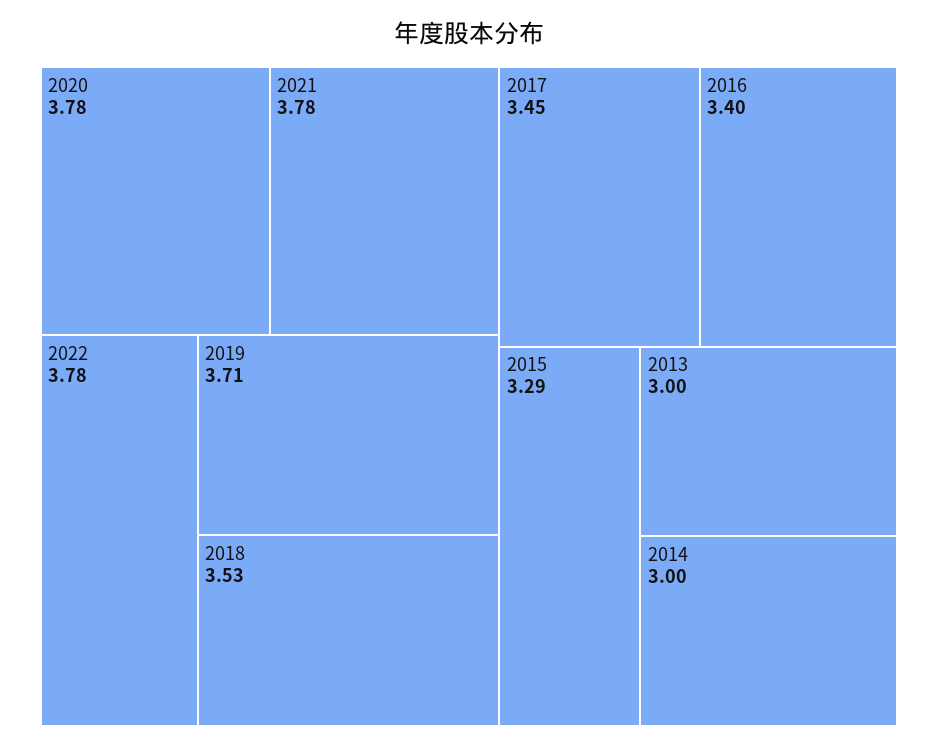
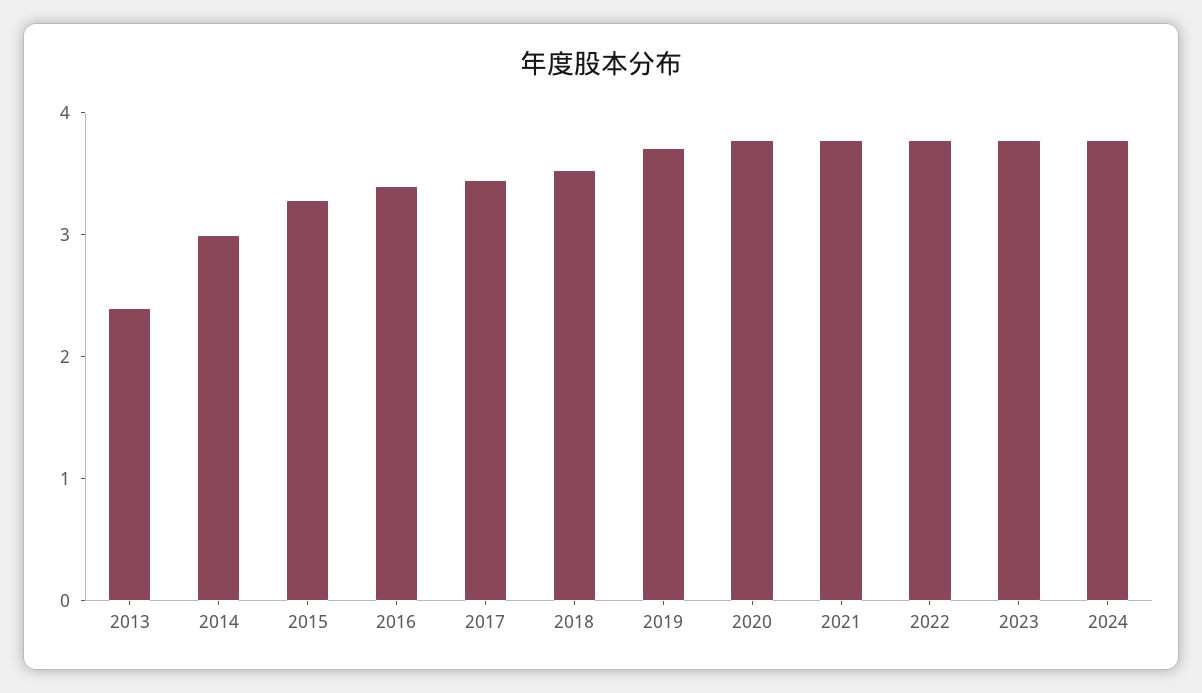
2013: 3 -> 2.4
2023: none -> 3.8
2024: none -> 3.8

